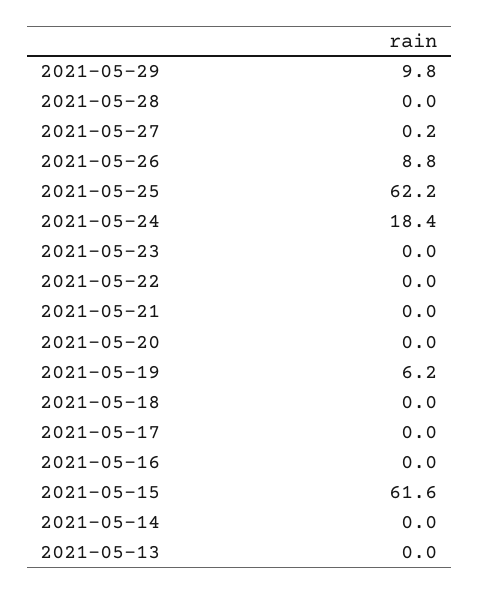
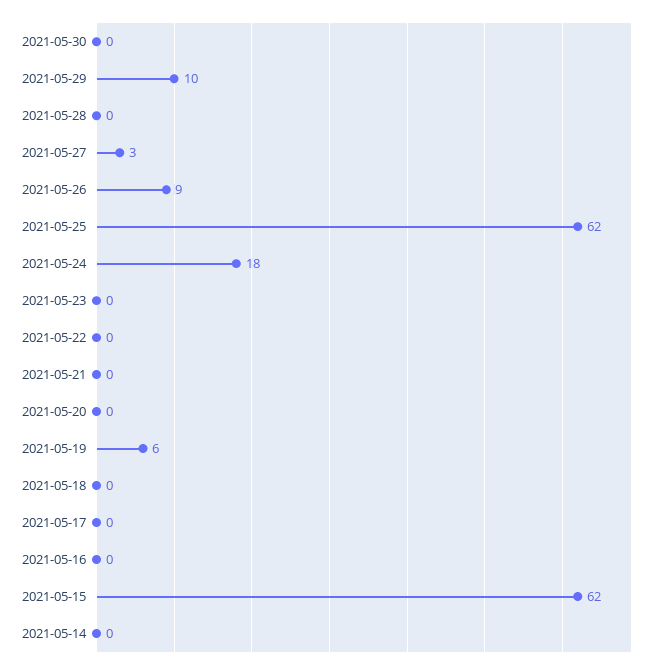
2021-05-27: 0.2 -> 3
2021-05-13: 0 -> none
2021-05-30: none -> 0

